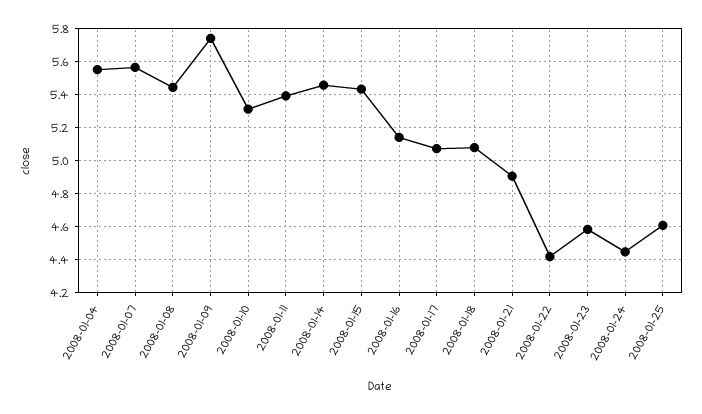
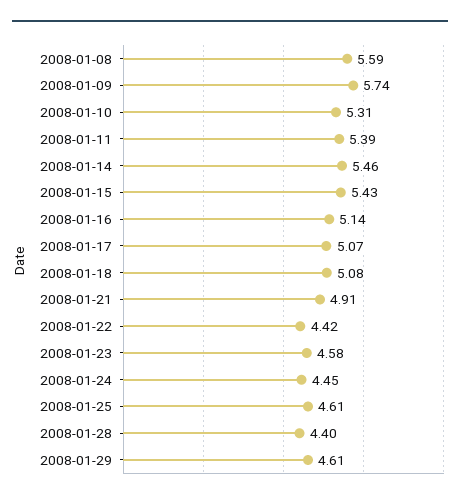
2008-01-04: 5.55 -> none
2008-01-07: 5.55 -> none
2008-01-08: 5.45 -> 5.59
2008-01-28: none -> 4.4
2008-01-29: none -> 4.61

